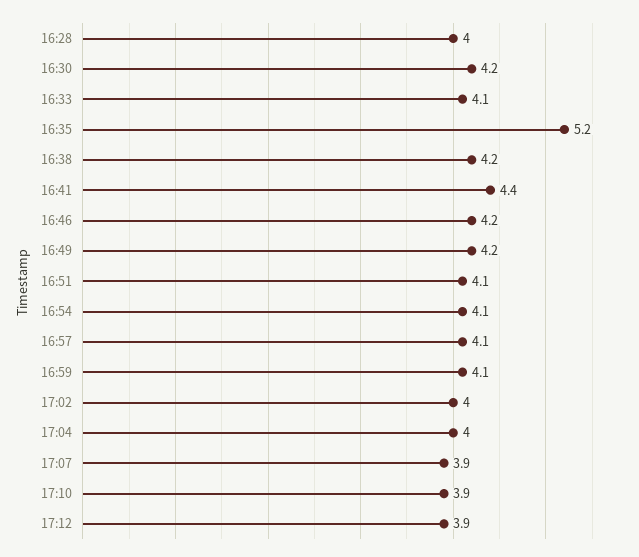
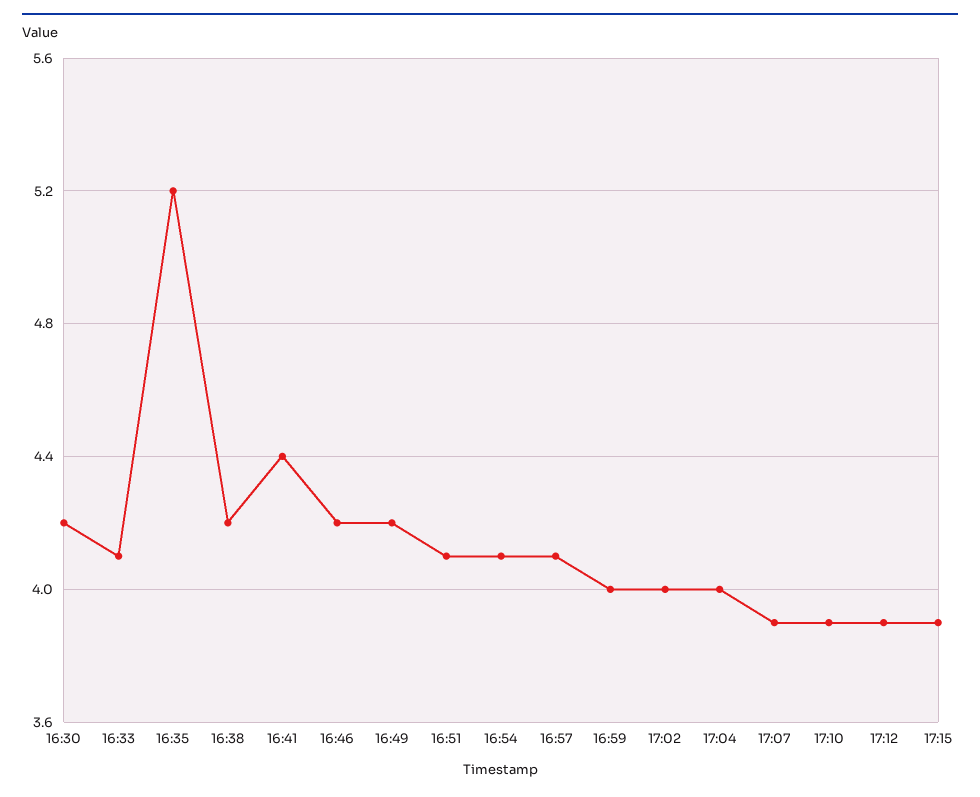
16:28: 4 -> none
16:59: 4.1 -> 4
17:15: none -> 3.9

